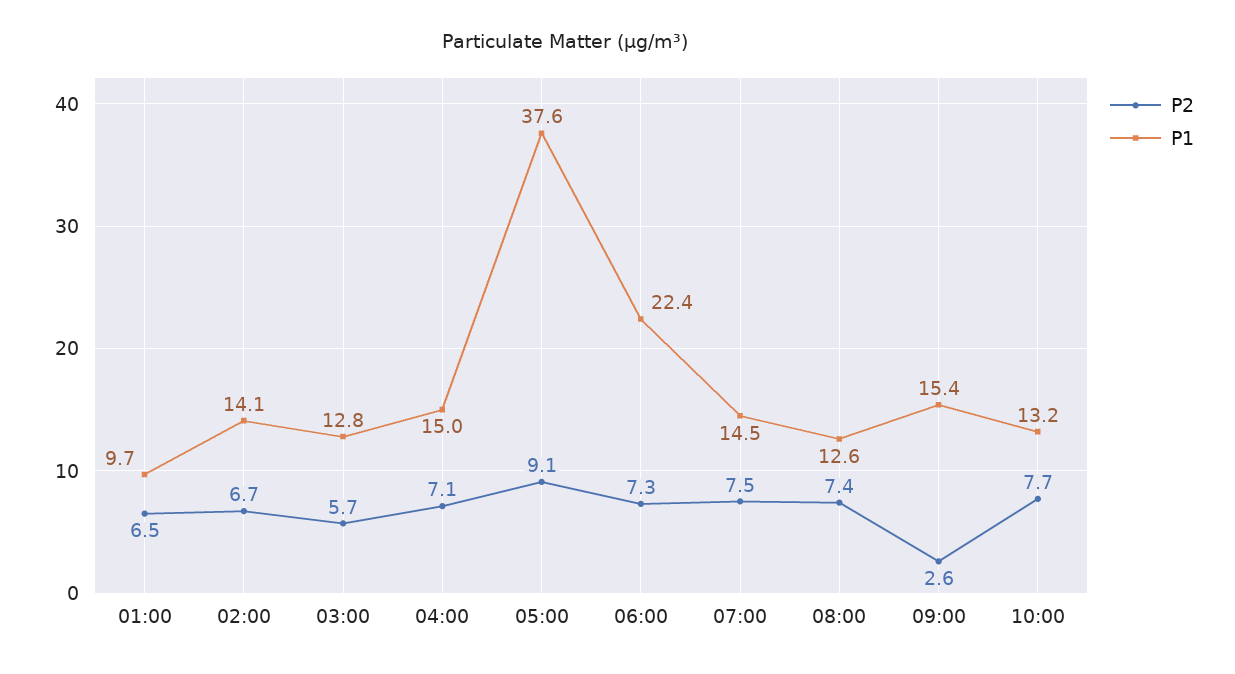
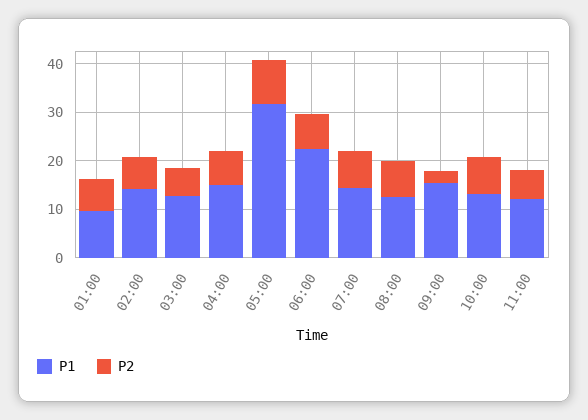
P1, 05:00: 37.6 -> 32
P1, 11:00: none -> 12
P2, 11:00: none -> 6

